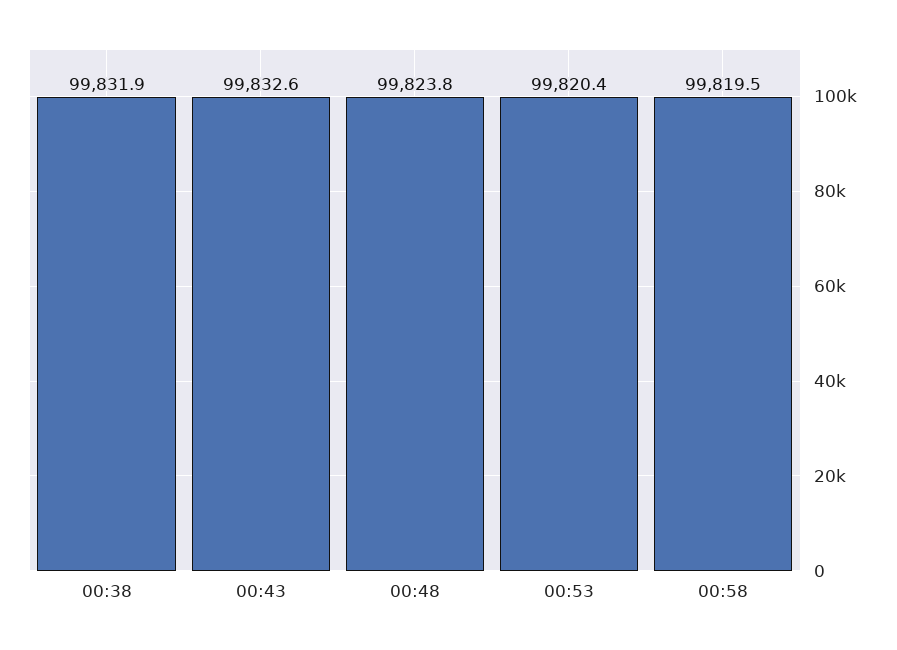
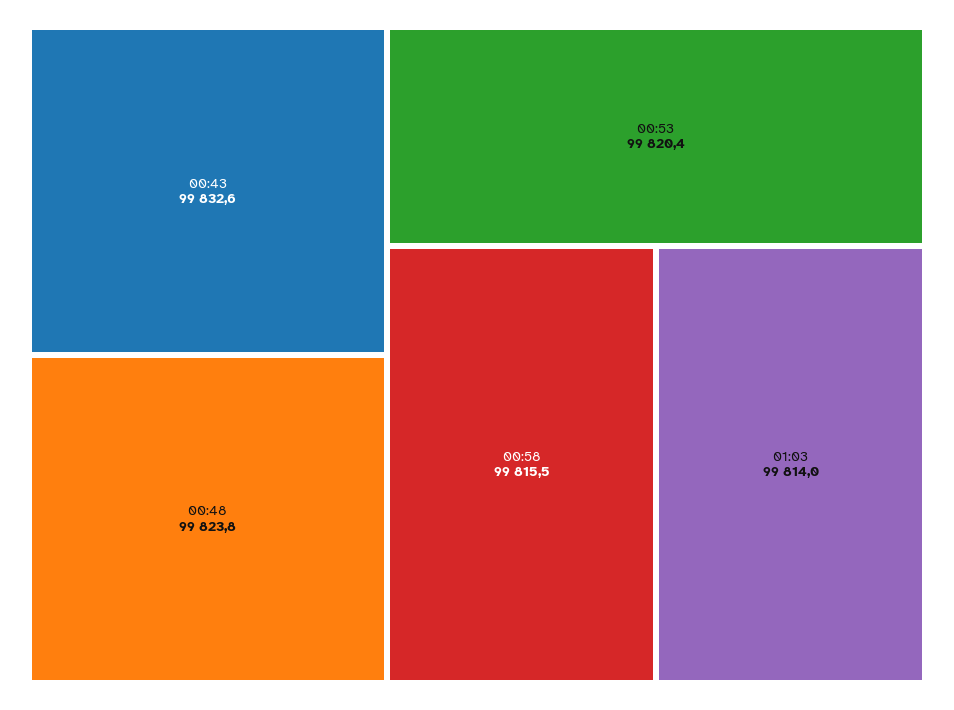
00:38: 99831.9 -> none
00:58: 99819.5 -> 99815.5
01:03: none -> 99814

